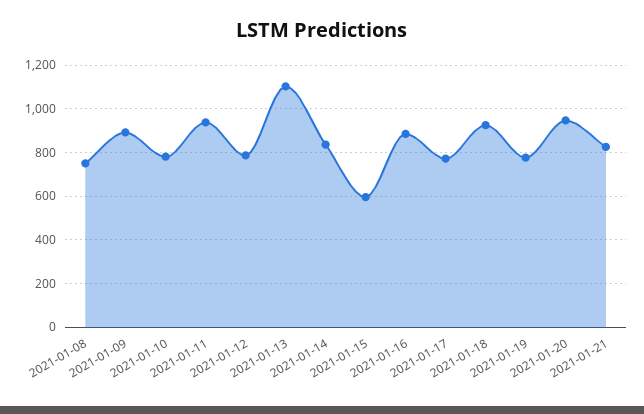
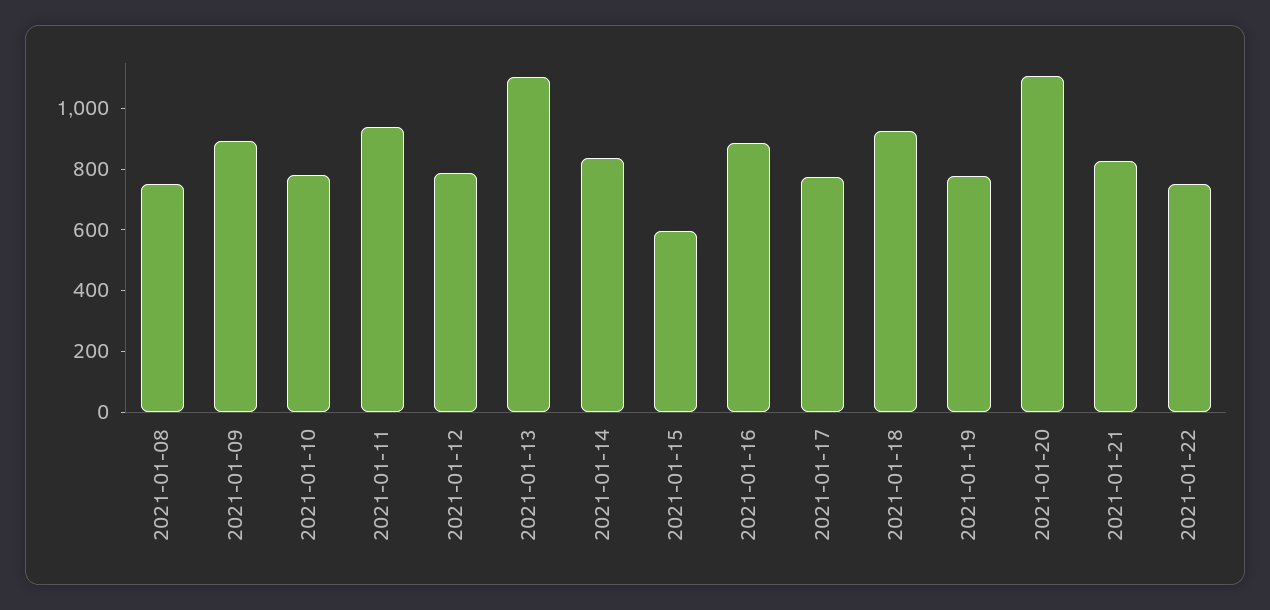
2021-01-20: 950 -> 1100
2021-01-22: none -> 750

